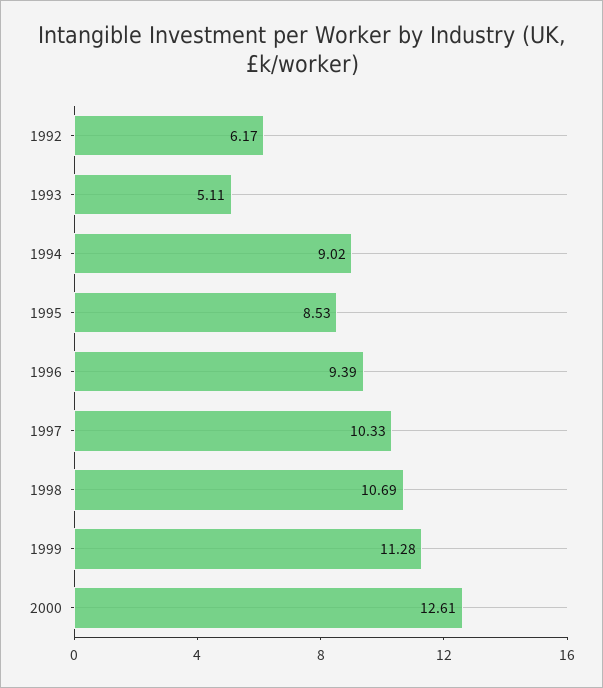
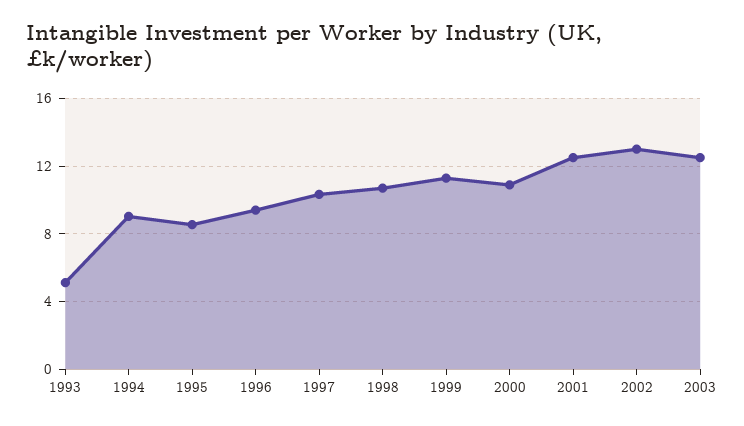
1992: 6.17 -> none
2000: 12.61 -> 11
2001: none -> 12.5
2002: none -> 13
2003: none -> 12.5

